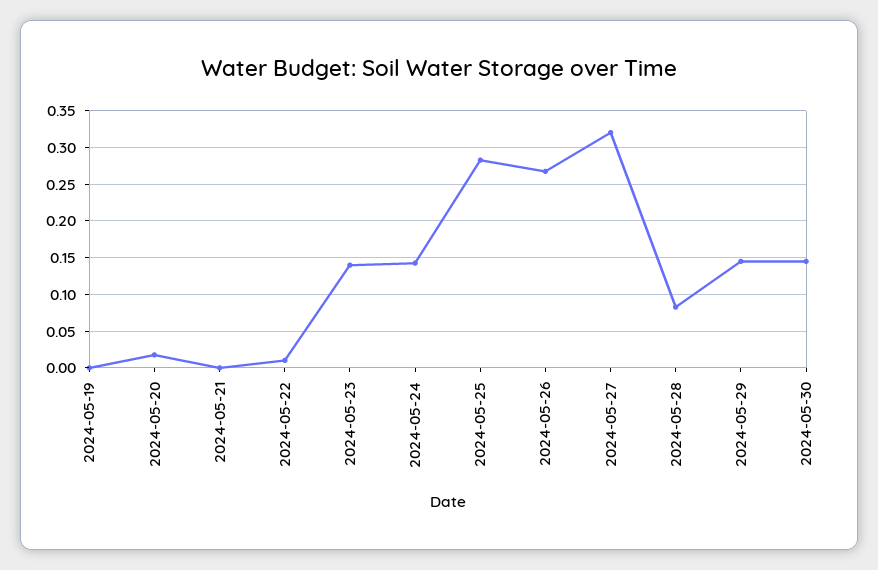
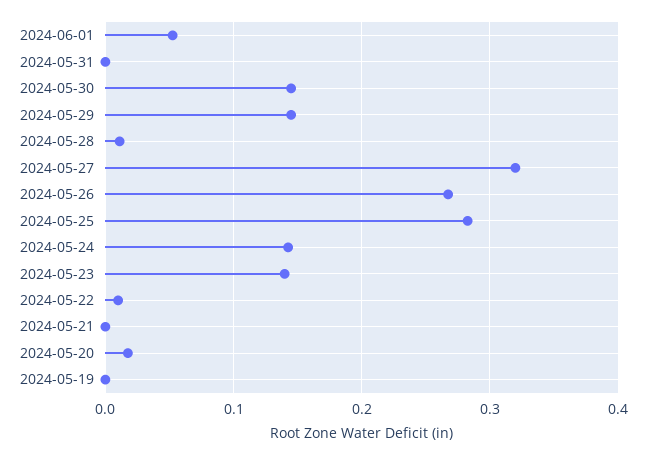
2024-05-28: 0.08 -> 0.01
2024-06-01: none -> 0.05
2024-05-31: none -> 0

